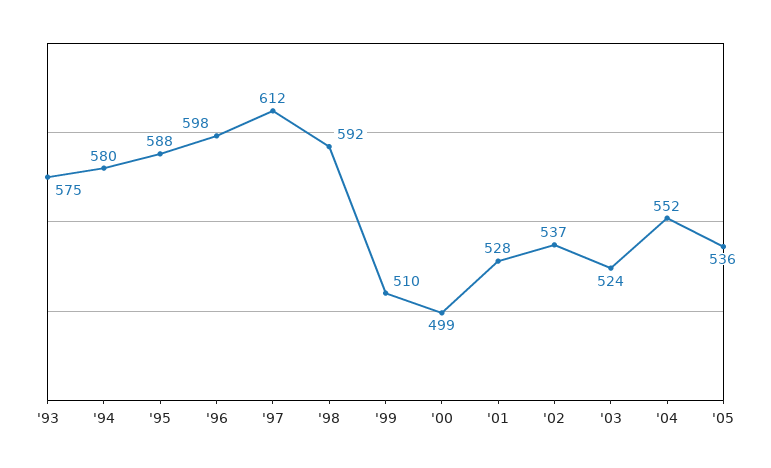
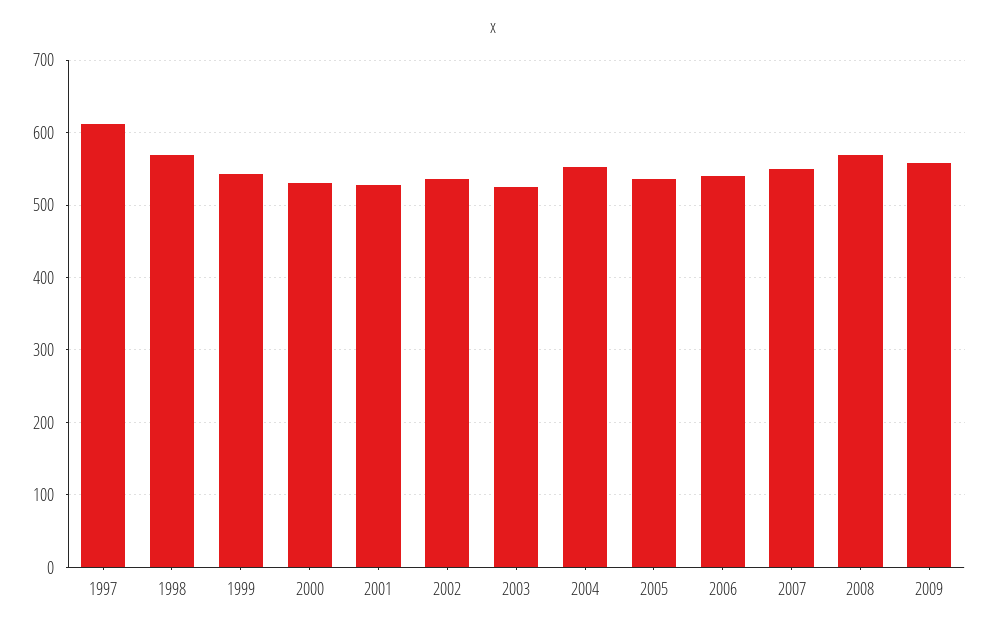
'93: 575 -> none
'94: 580 -> none
'95: 588 -> none
'96: 598 -> none
'98: 592 -> 570
'99: 510 -> 540
'00: 499 -> 530
2006: none -> 540
2007: none -> 550
2008: none -> 570
2009: none -> 560

